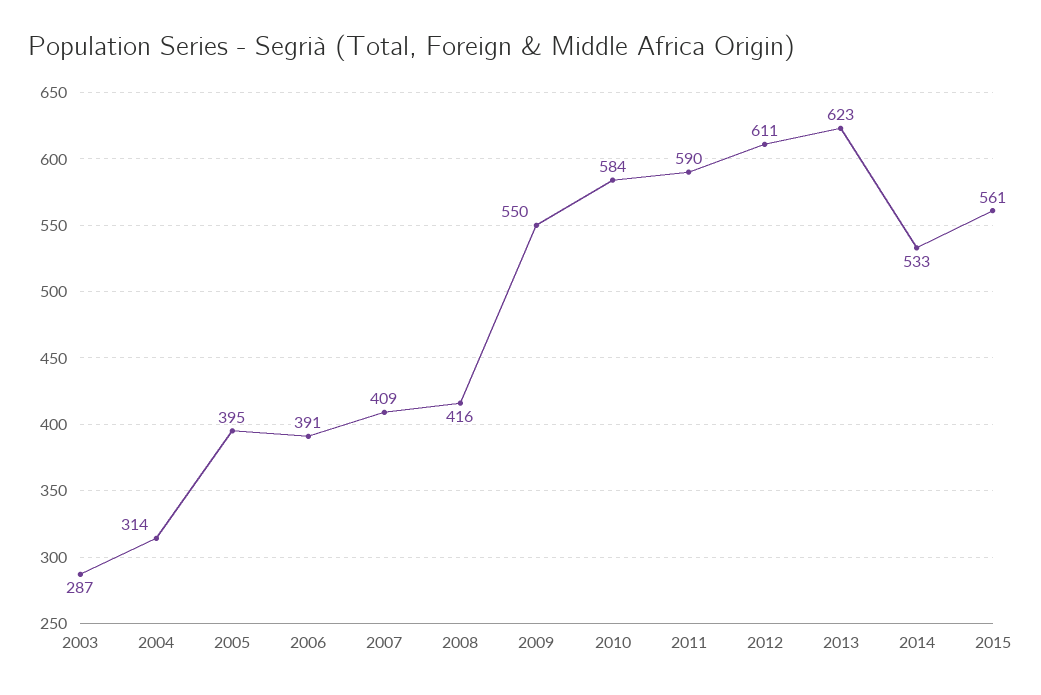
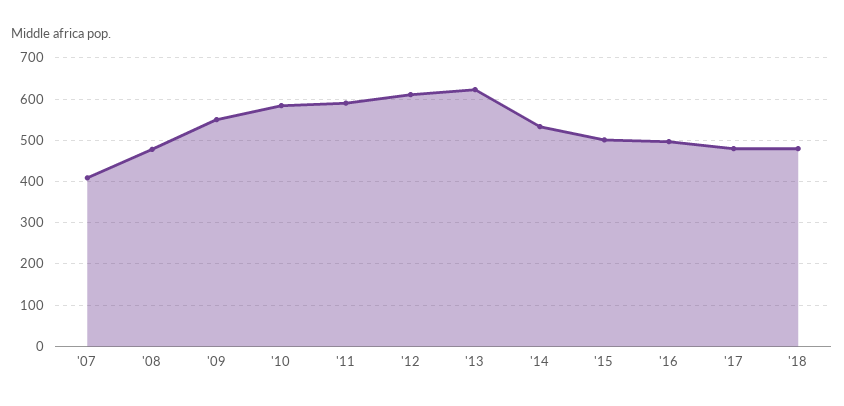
2003: 287 -> none
2004: 314 -> none
2005: 395 -> none
2006: 391 -> none
2008: 416 -> 480
2015: 561 -> 500
'16: none -> 500
'17: none -> 480
'18: none -> 480

